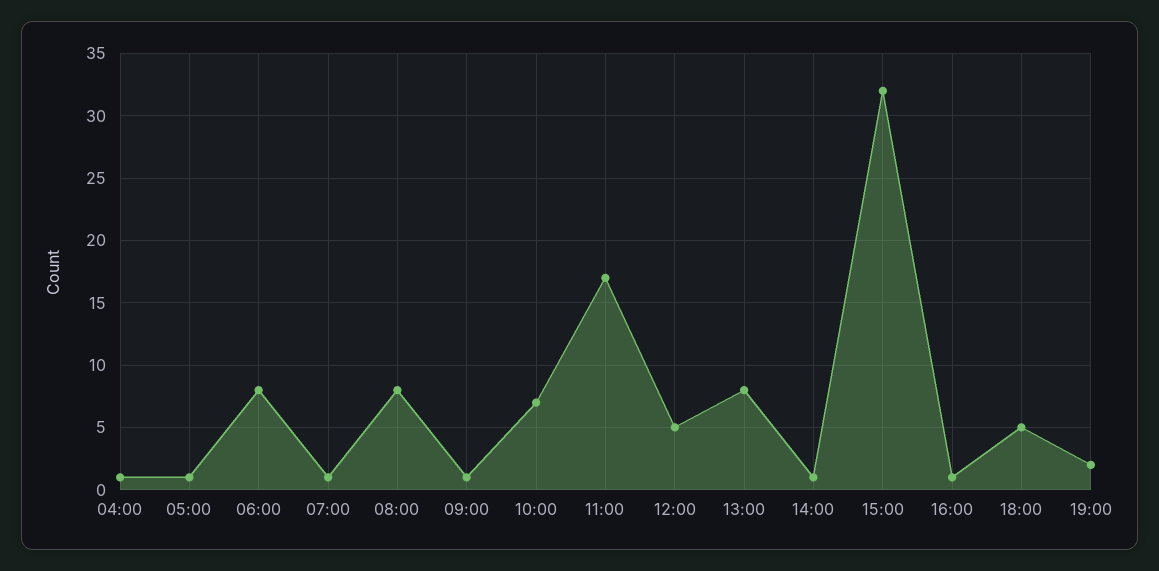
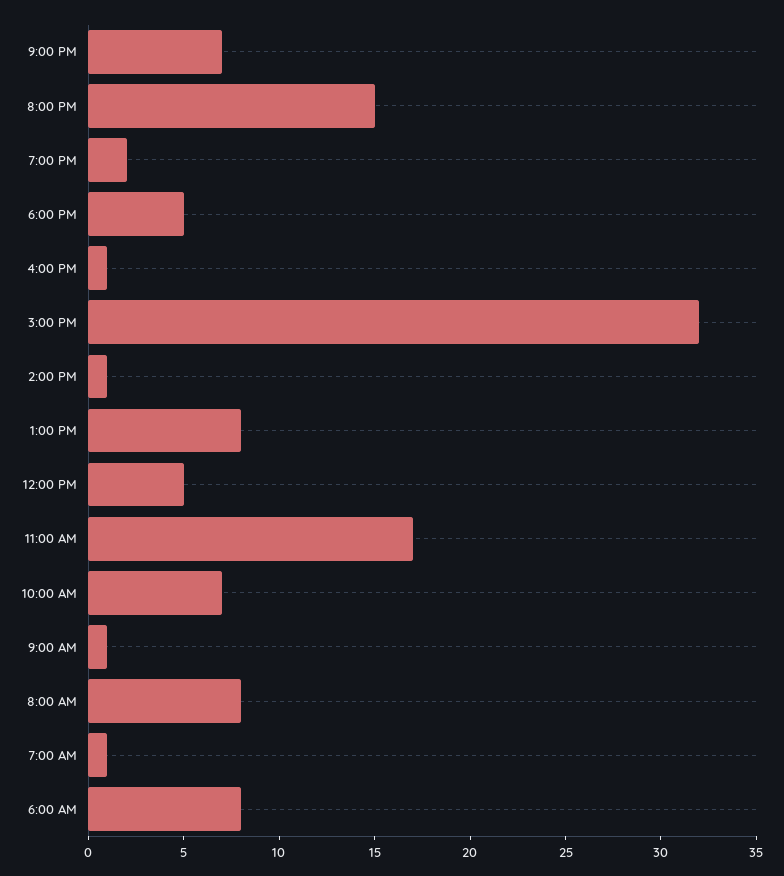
04:00: 1 -> none
05:00: 1 -> none
9:00 PM: none -> 7
8:00 PM: none -> 15

